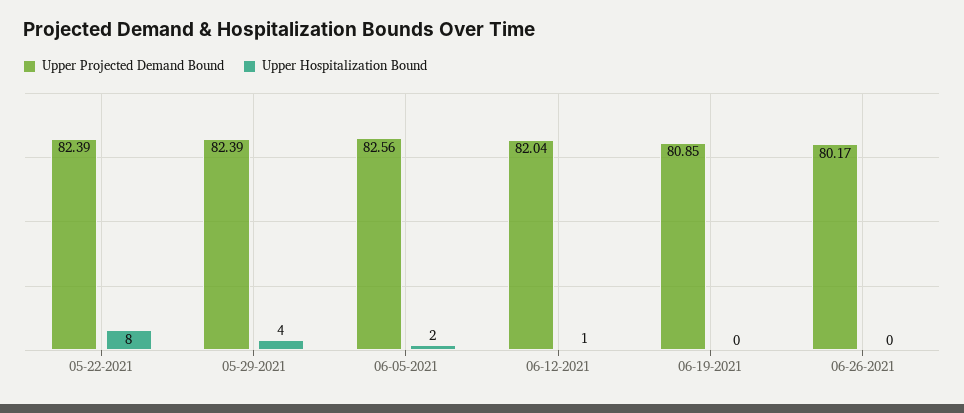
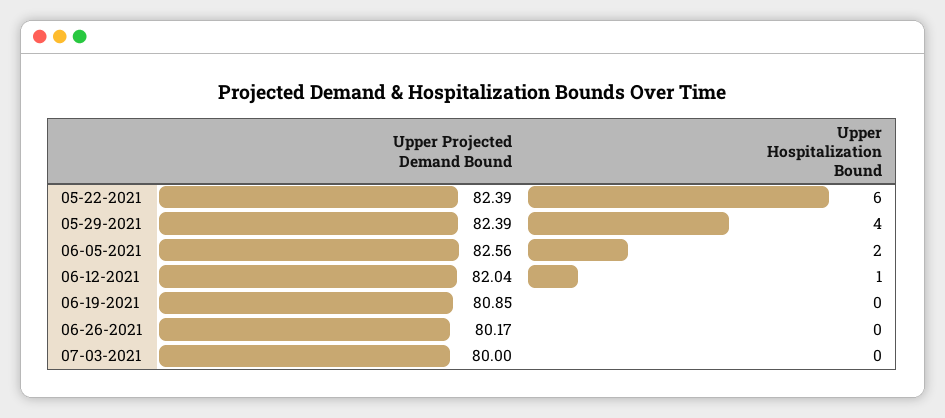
Upper Hospitalization Bound, 05-22-2021: 8 -> 6
Upper Projected Demand Bound, 07-03-2021: none -> 80
Upper Hospitalization Bound, 07-03-2021: none -> 0

